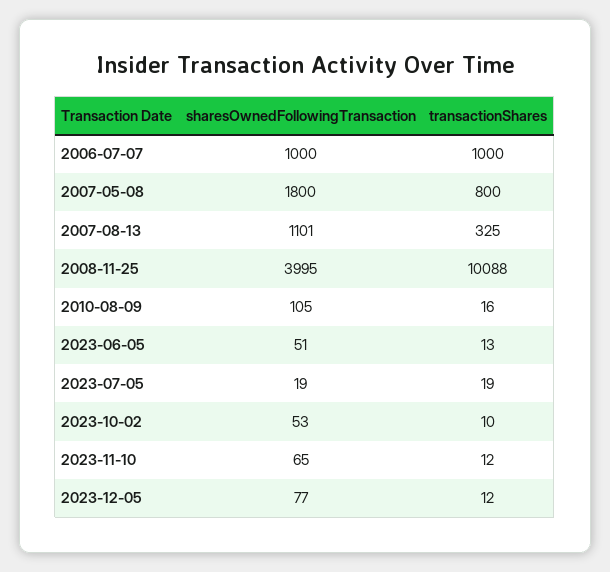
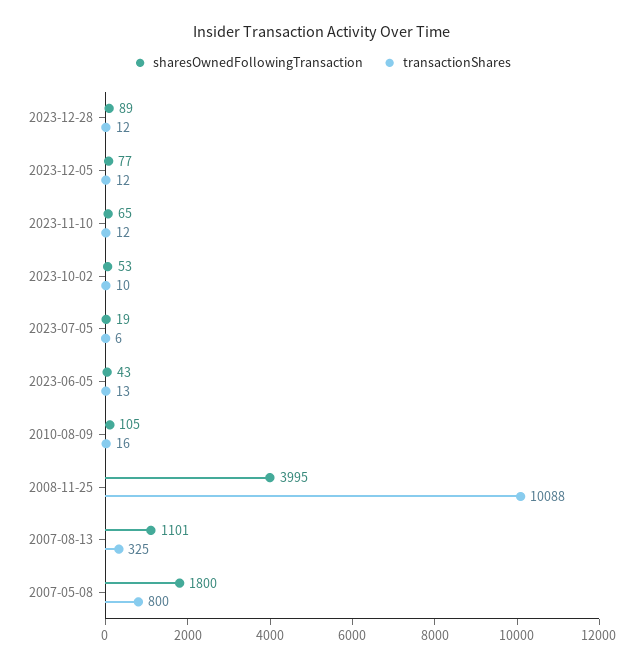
sharesOwnedFollowingTransaction, 2006-07-07: 1000 -> none
transactionShares, 2006-07-07: 1000 -> none
sharesOwnedFollowingTransaction, 2023-06-05: 51 -> 43
transactionShares, 2023-07-05: 19 -> 6
sharesOwnedFollowingTransaction, 2023-12-28: none -> 89
transactionShares, 2023-12-28: none -> 12

